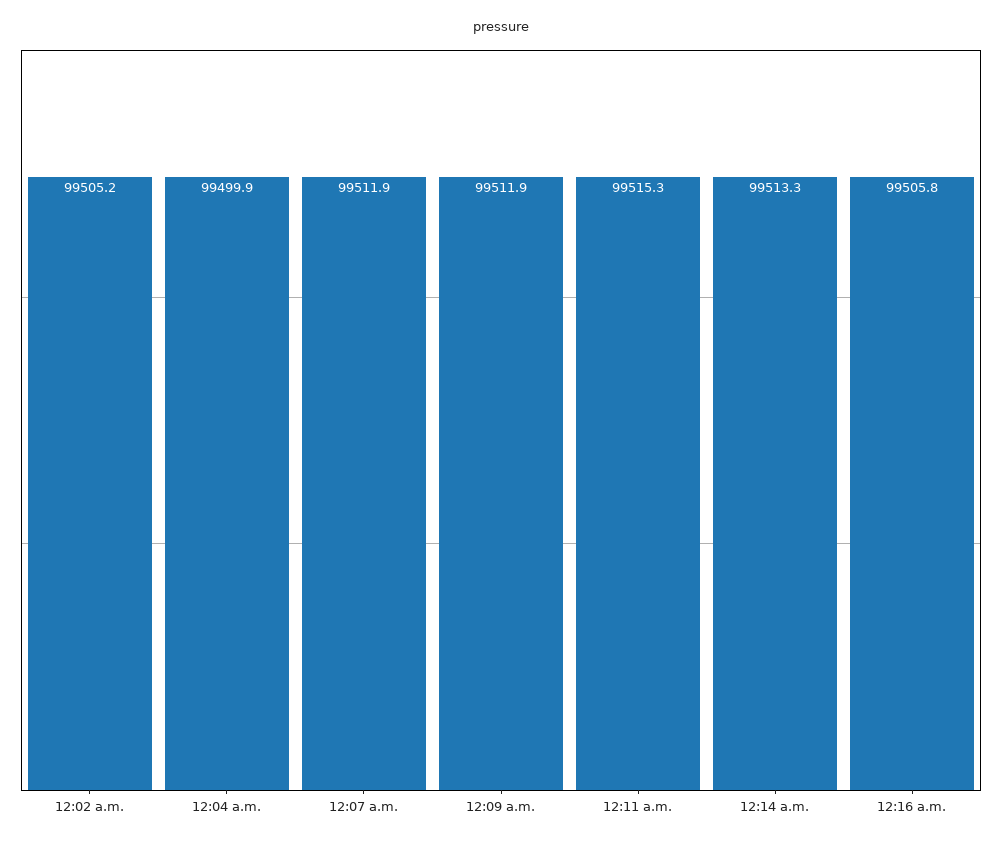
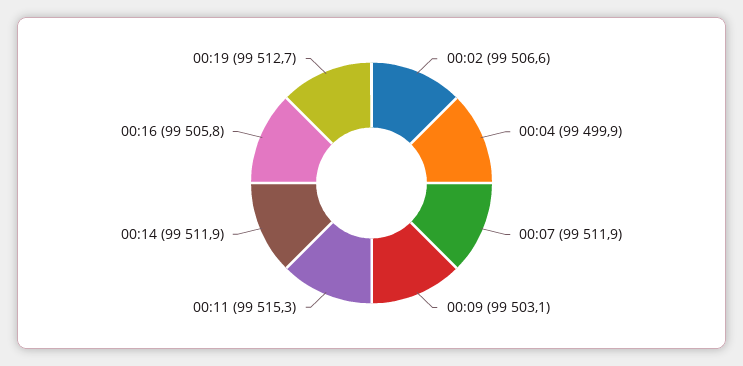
12:02 a.m.: 99505.2 -> 99506.6
12:09 a.m.: 99511.9 -> 99503.1
12:14 a.m.: 99513.3 -> 99511.9
00:19: none -> 99512.7

